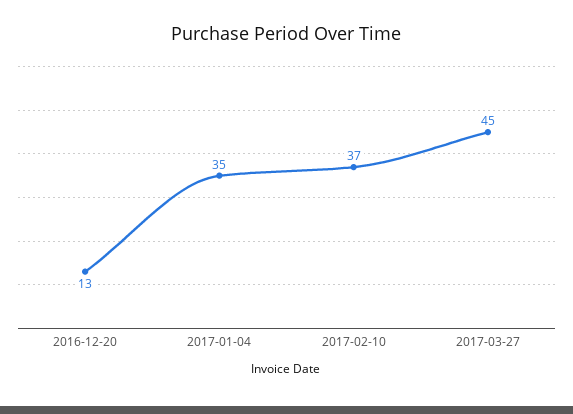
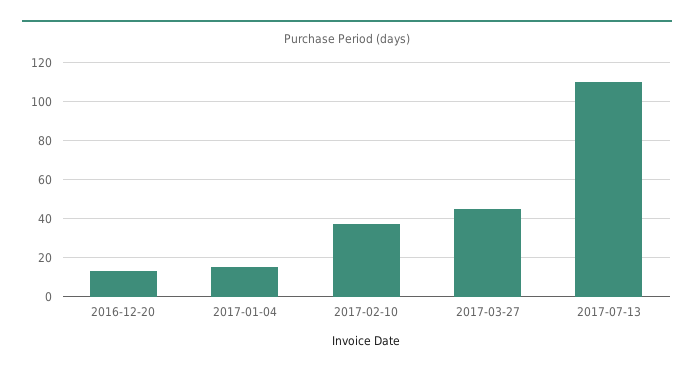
2017-01-04: 35 -> 15
2017-07-13: none -> 110

